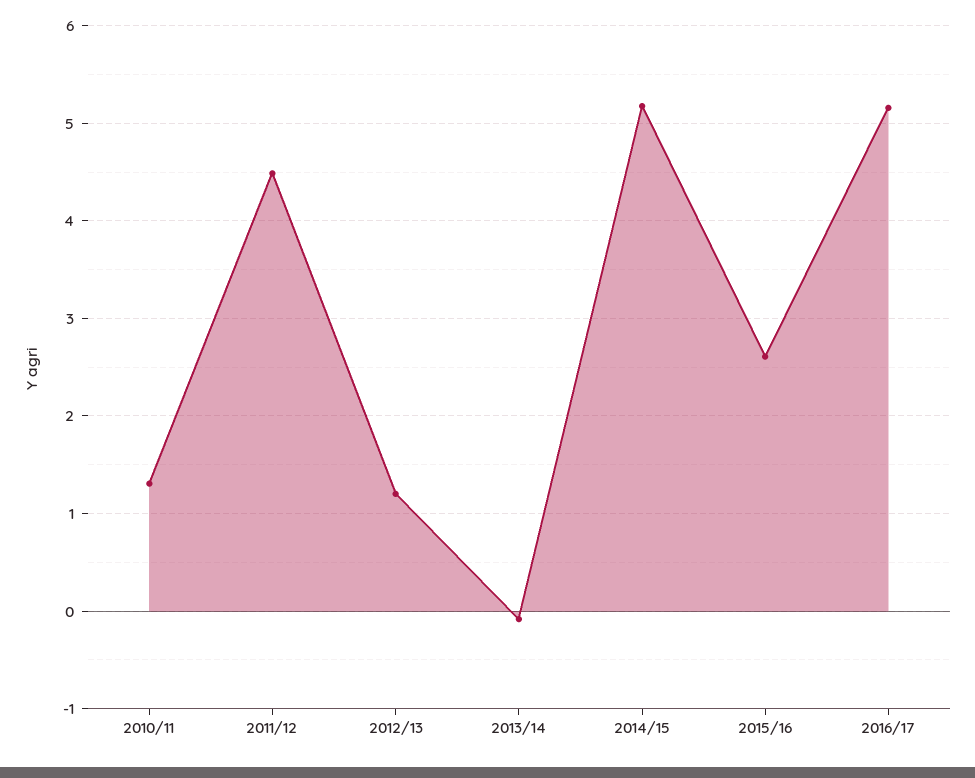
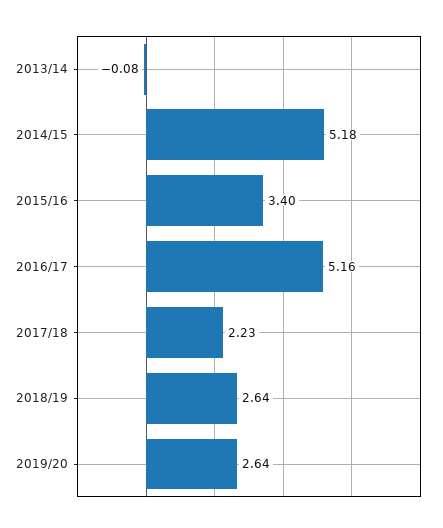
2010/11: 1.3 -> none
2011/12: 4.5 -> none
2012/13: 1.2 -> none
2015/16: 2.6 -> 3.4
2017/18: none -> 2.23
2018/19: none -> 2.64
2019/20: none -> 2.64

